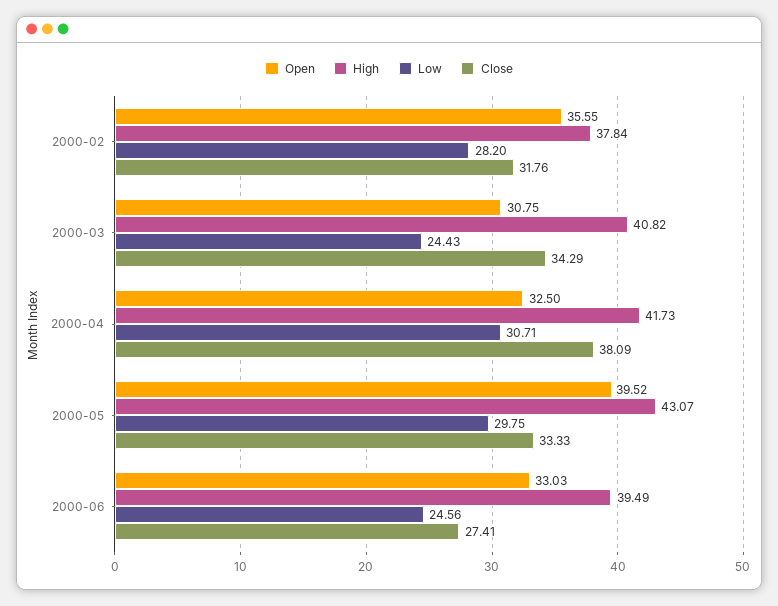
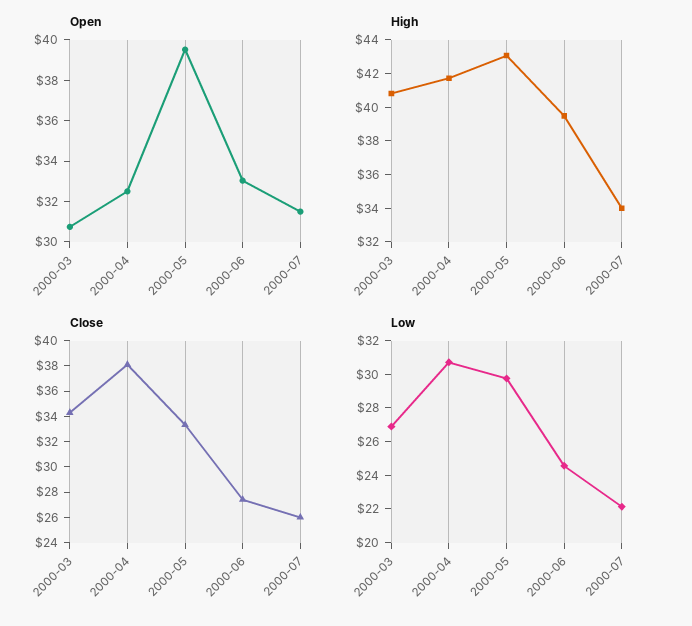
Open, 2000-02: 35.55 -> none
High, 2000-02: 37.84 -> none
Low, 2000-02: 28.2 -> none
Close, 2000-02: 31.76 -> none
Low, 2000-03: 24.43 -> 27
Open, 2000-07: none -> 31.5
High, 2000-07: none -> 34
Close, 2000-07: none -> 26
Low, 2000-07: none -> 22

